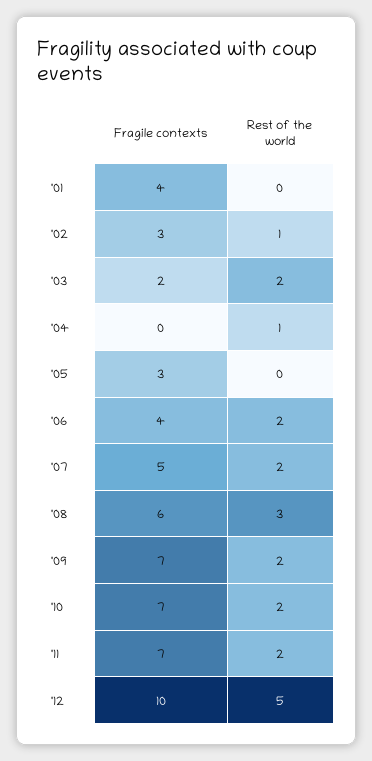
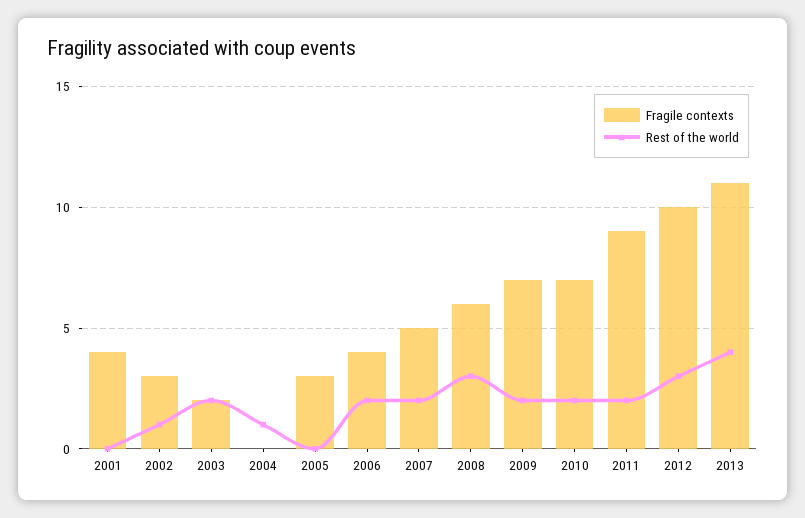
Fragile contexts, '11: 7 -> 9
Rest of the world, '12: 5 -> 3
Fragile contexts, 2013: none -> 11
Rest of the world, 2013: none -> 4

